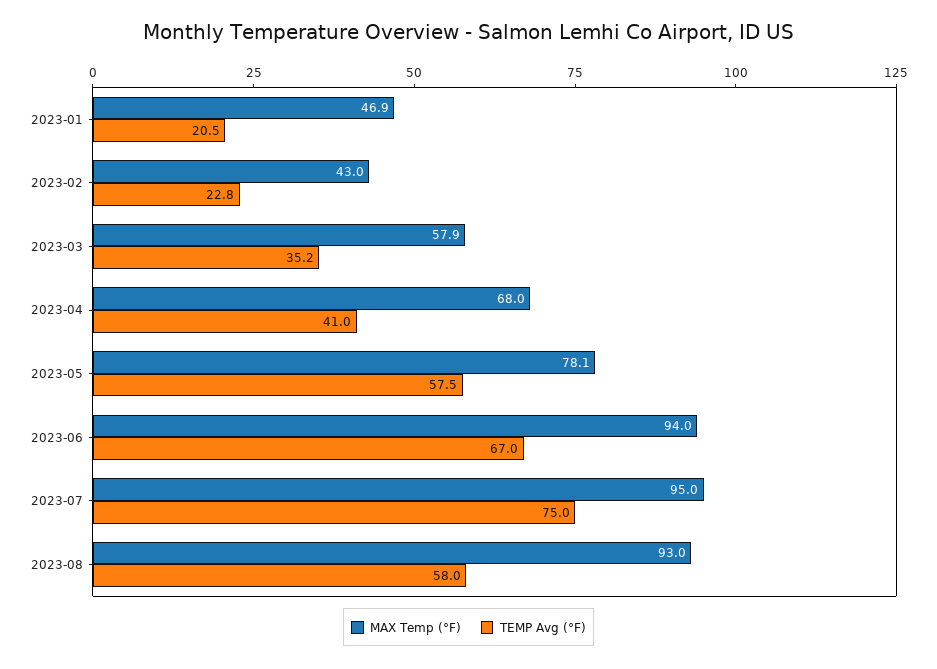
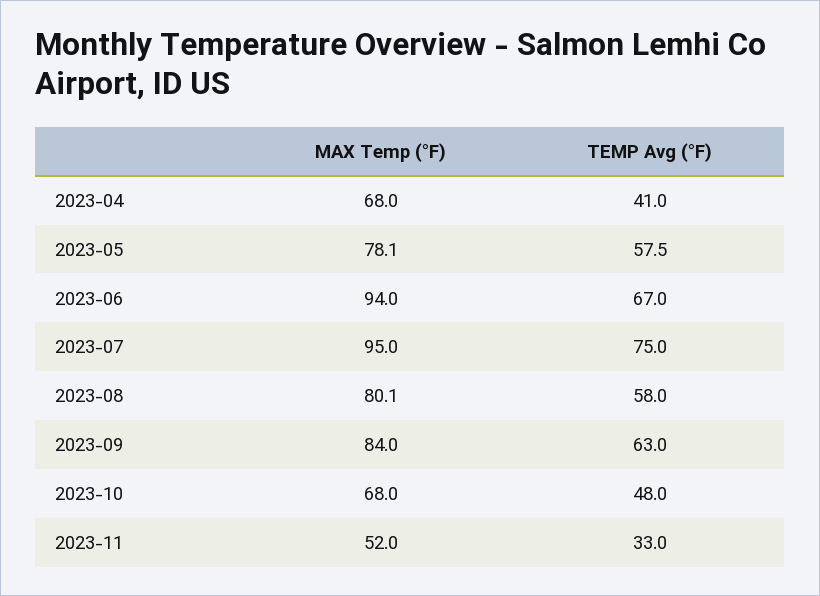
MAX Temp (°F), 2023-01: 46.9 -> none
TEMP Avg (°F), 2023-01: 20.5 -> none
MAX Temp (°F), 2023-02: 43 -> none
TEMP Avg (°F), 2023-02: 22.8 -> none
MAX Temp (°F), 2023-03: 57.9 -> none
TEMP Avg (°F), 2023-03: 35.2 -> none
MAX Temp (°F), 2023-08: 93 -> 80.1
MAX Temp (°F), 2023-09: none -> 84
TEMP Avg (°F), 2023-09: none -> 63
MAX Temp (°F), 2023-10: none -> 68
TEMP Avg (°F), 2023-10: none -> 48
MAX Temp (°F), 2023-11: none -> 52
TEMP Avg (°F), 2023-11: none -> 33

